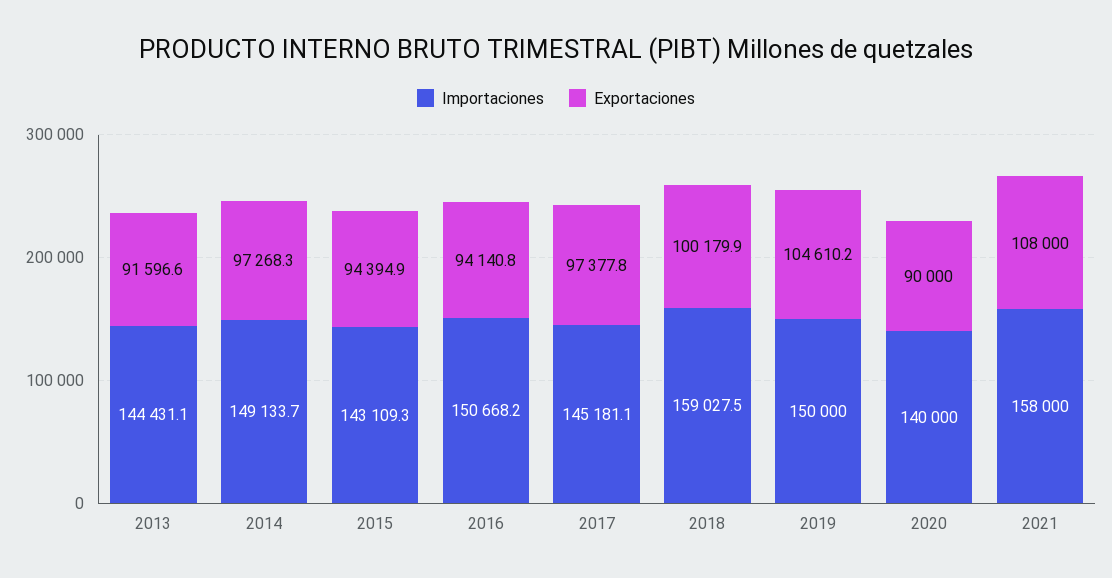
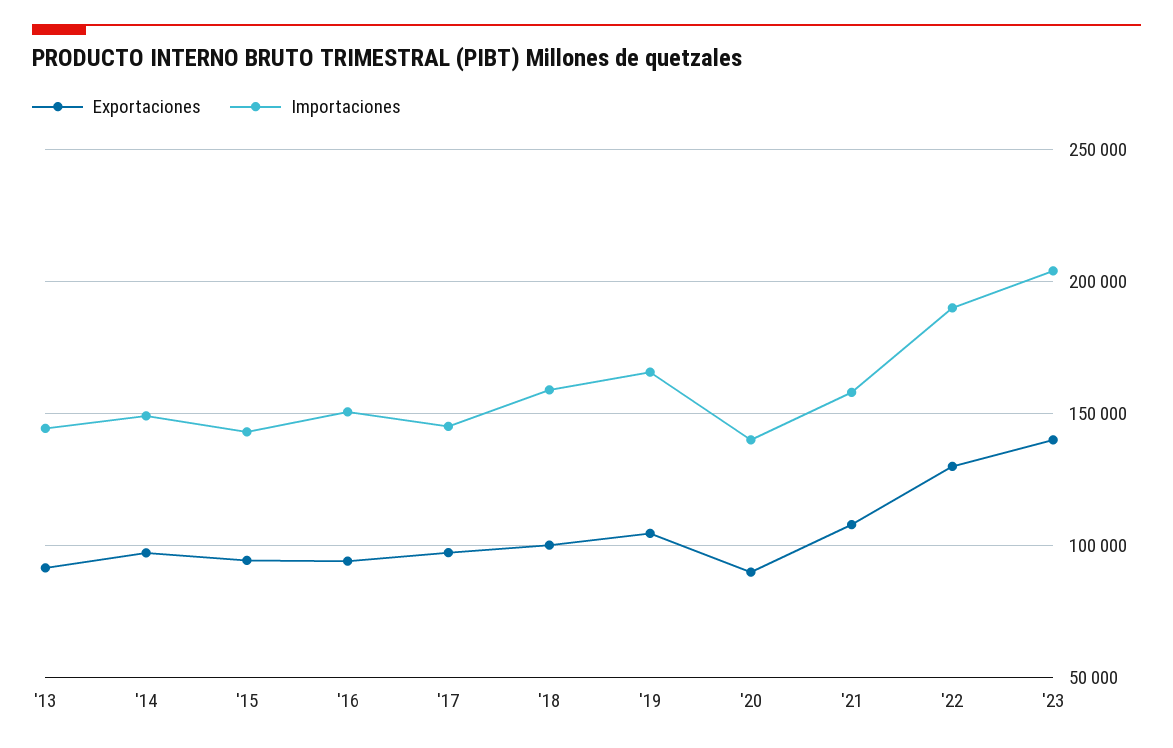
Importaciones, 2019: 150000 -> 165000
Exportaciones, '22: none -> 130000
Importaciones, '22: none -> 190000
Exportaciones, '23: none -> 140000
Importaciones, '23: none -> 205000

